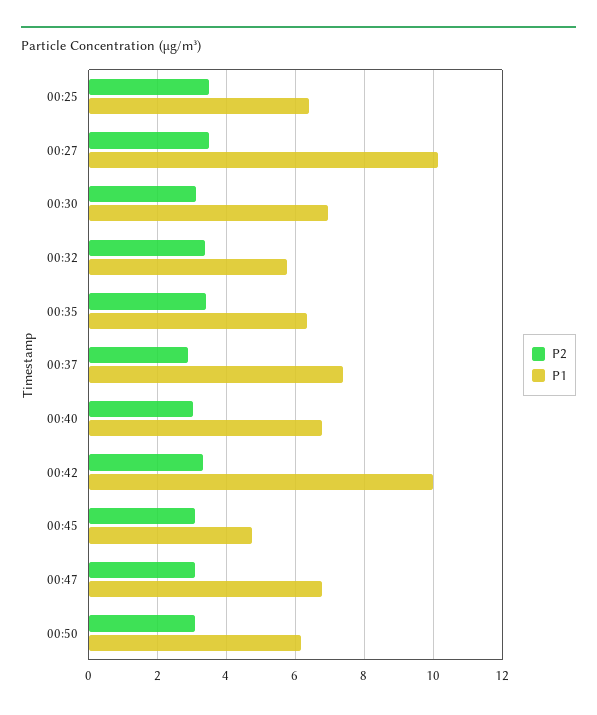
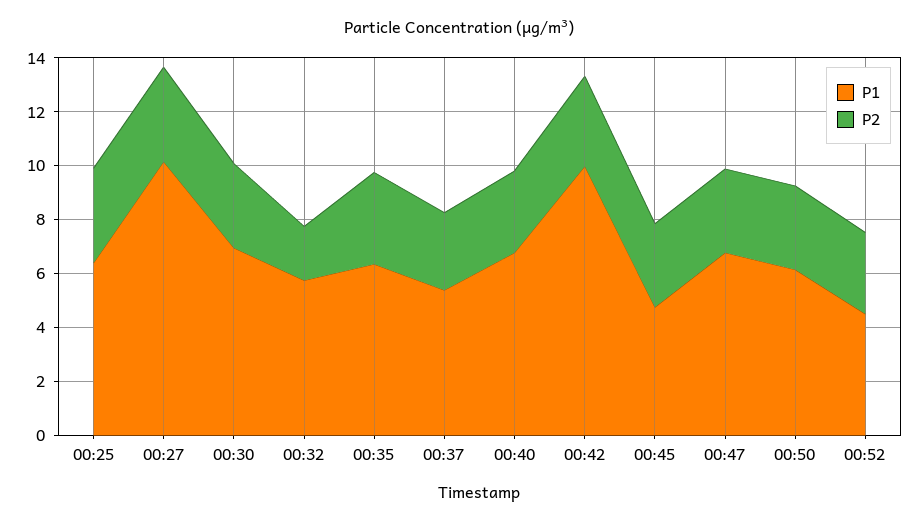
P2, 00:32: 3.4 -> 2
P1, 00:37: 7.4 -> 5.5
P1, 00:52: none -> 4.5
P2, 00:52: none -> 3

